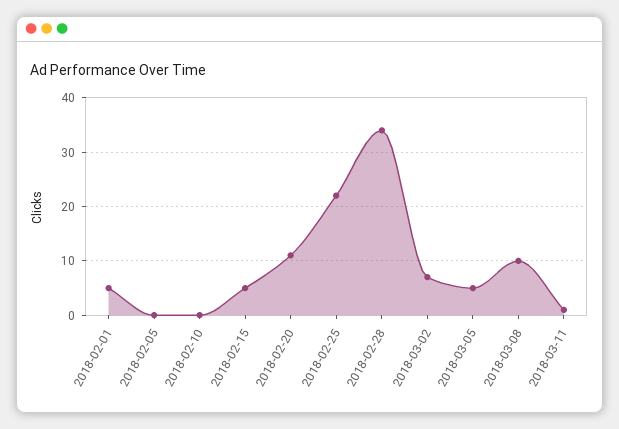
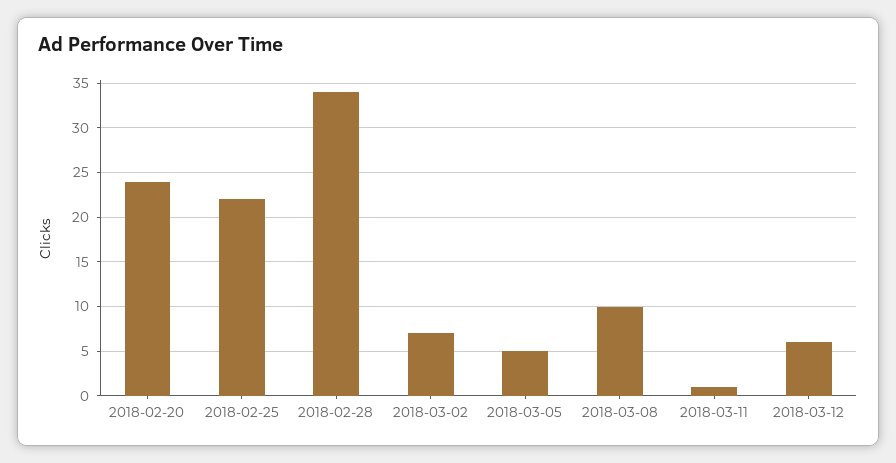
2018-02-01: 5 -> none
2018-02-05: 0 -> none
2018-02-10: 0 -> none
2018-02-15: 5 -> none
2018-02-20: 10 -> 24
2018-03-12: none -> 6

